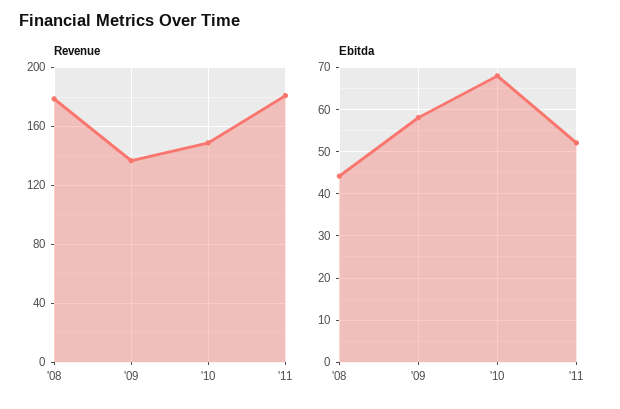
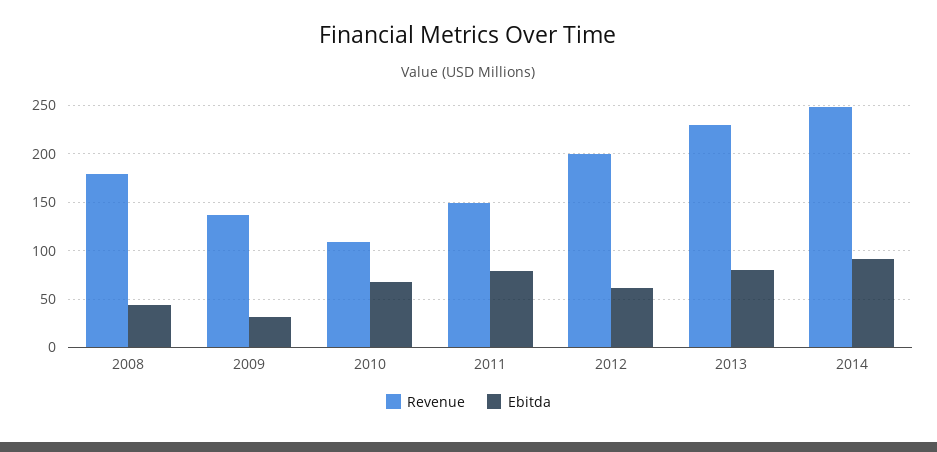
Revenue, '10: 150 -> 110
Revenue, '11: 180 -> 150
Ebitda, '09: 58 -> 30
Ebitda, '11: 52 -> 80
Revenue, 2012: none -> 200
Ebitda, 2012: none -> 60
Revenue, 2013: none -> 230
Ebitda, 2013: none -> 80
Revenue, 2014: none -> 250
Ebitda, 2014: none -> 90

